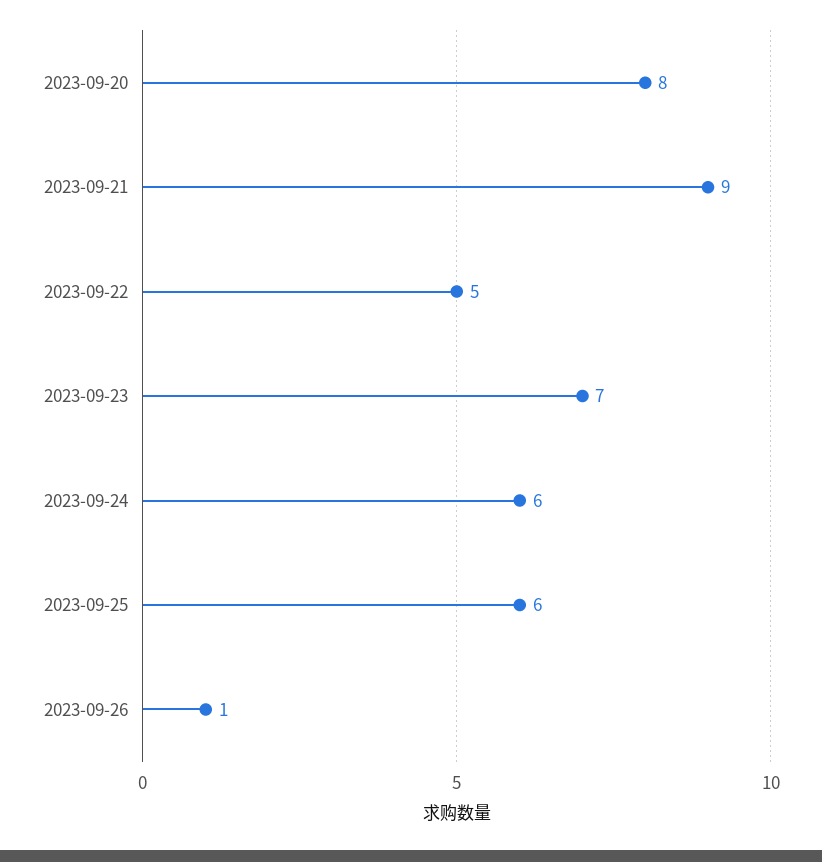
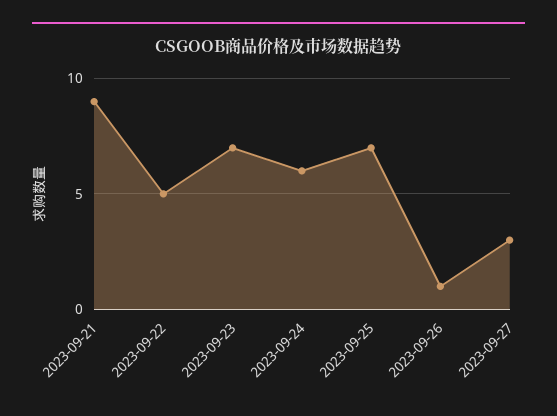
2023-09-20: 8 -> none
2023-09-25: 6 -> 7
2023-09-27: none -> 3

